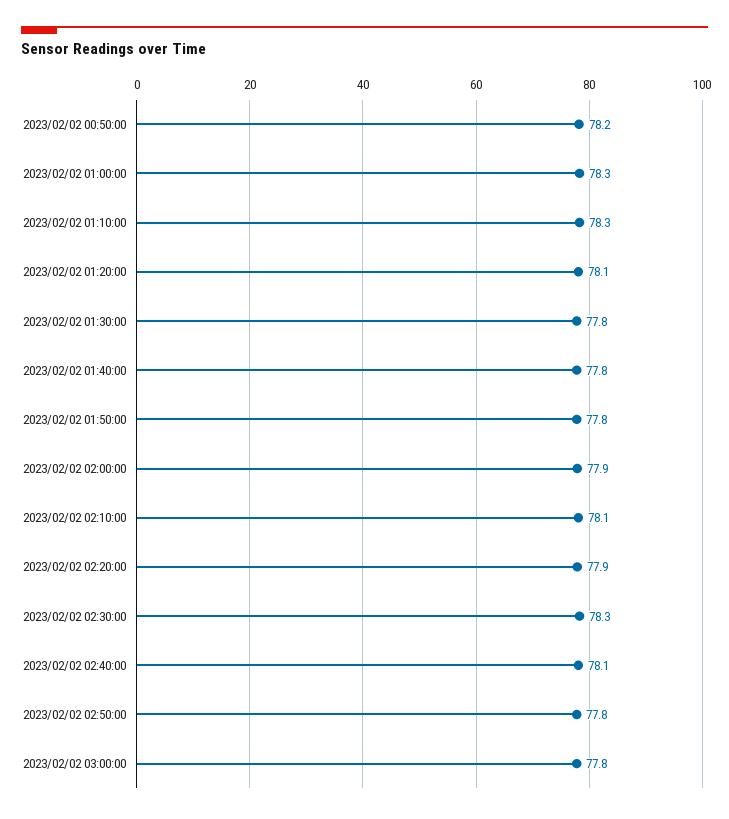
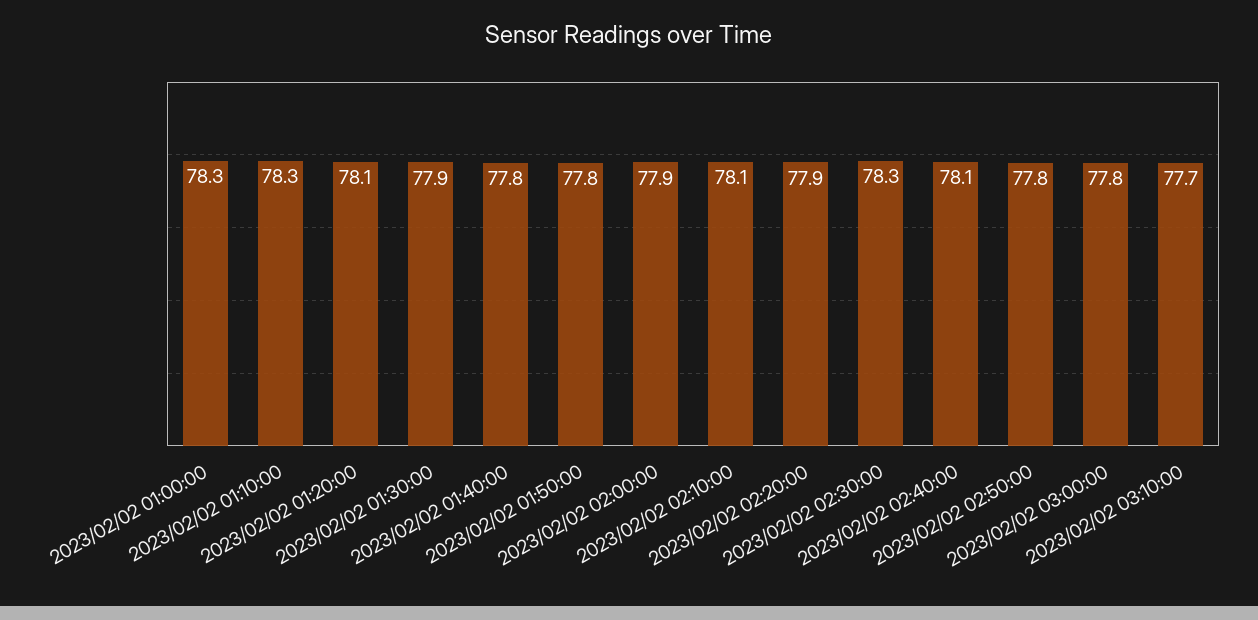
2023/02/02 00:50:00: 78.2 -> none
2023/02/02 01:30:00: 77.8 -> 77.9
2023/02/02 03:10:00: none -> 77.7

